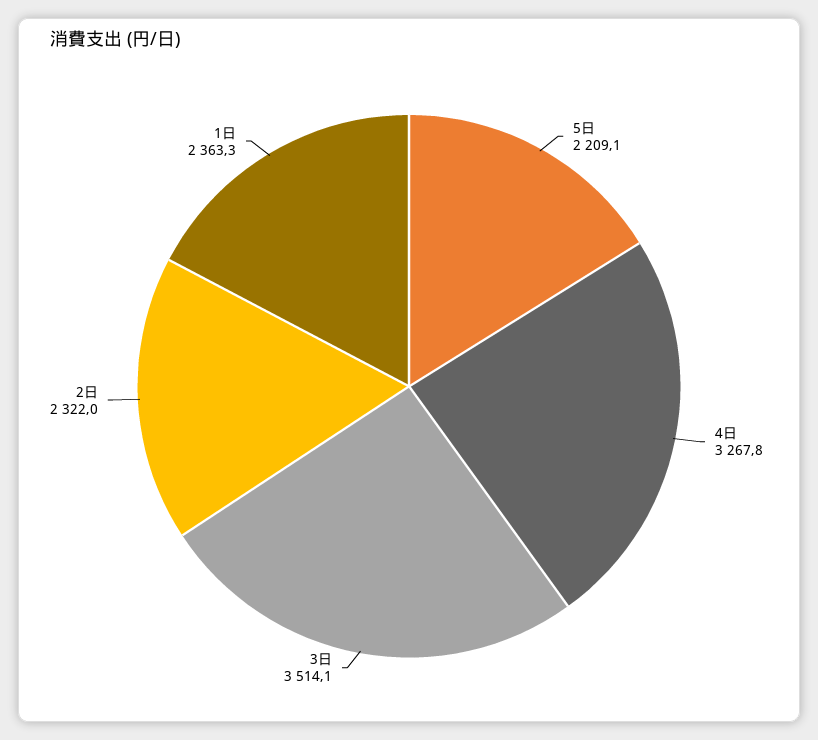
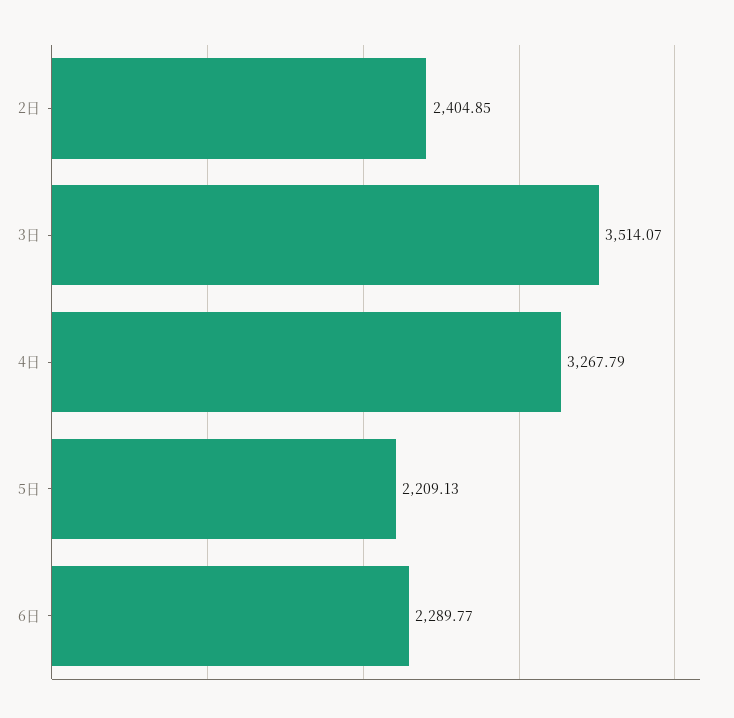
2日: 2322 -> 2404.85
1日: 2363.3 -> none
6日: none -> 2289.77

